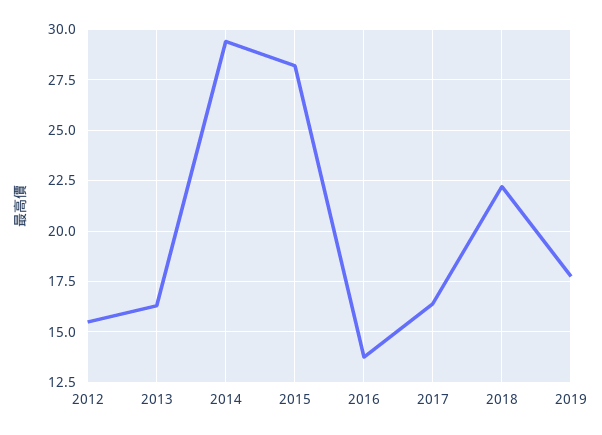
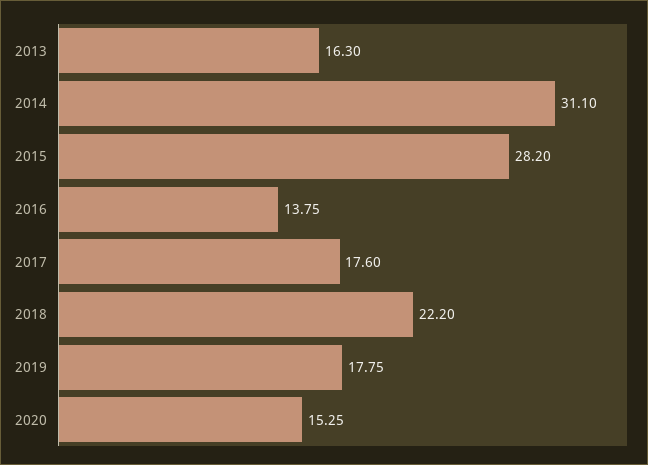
2012: 15.5 -> none
2014: 29.5 -> 31.1
2017: 16.5 -> 17.6
2020: none -> 15.25

